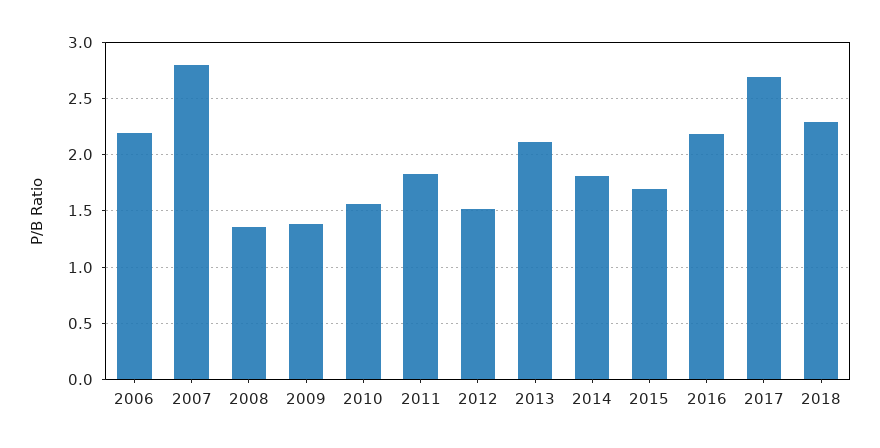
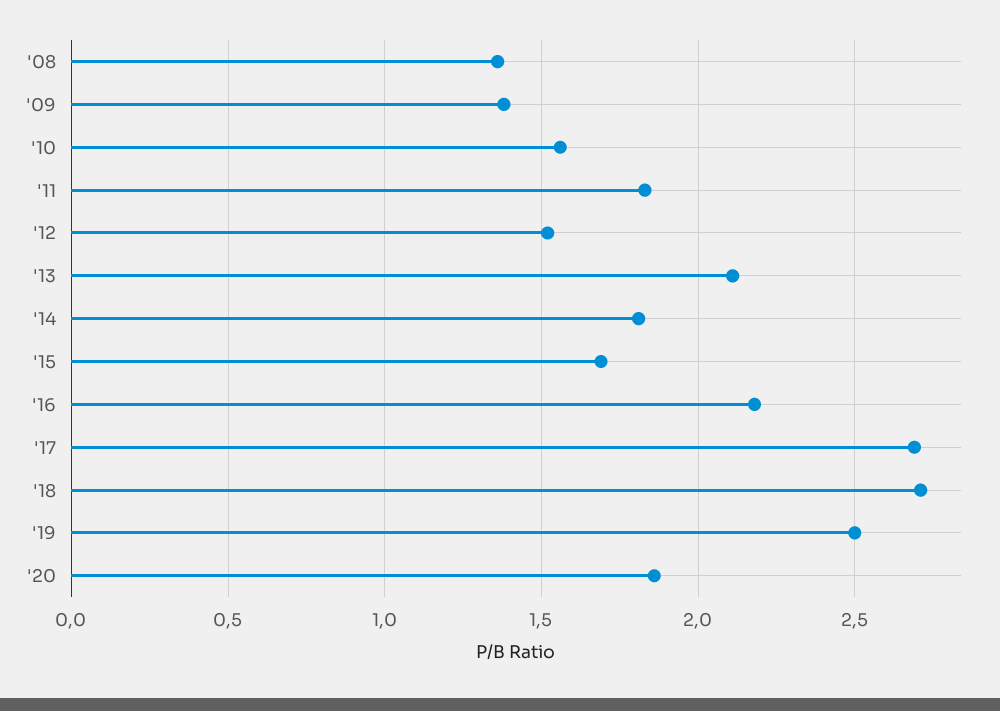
2006: 2.2 -> none
2007: 2.8 -> none
2018: 2.3 -> 2.7
'19: none -> 2.5
'20: none -> 1.85

